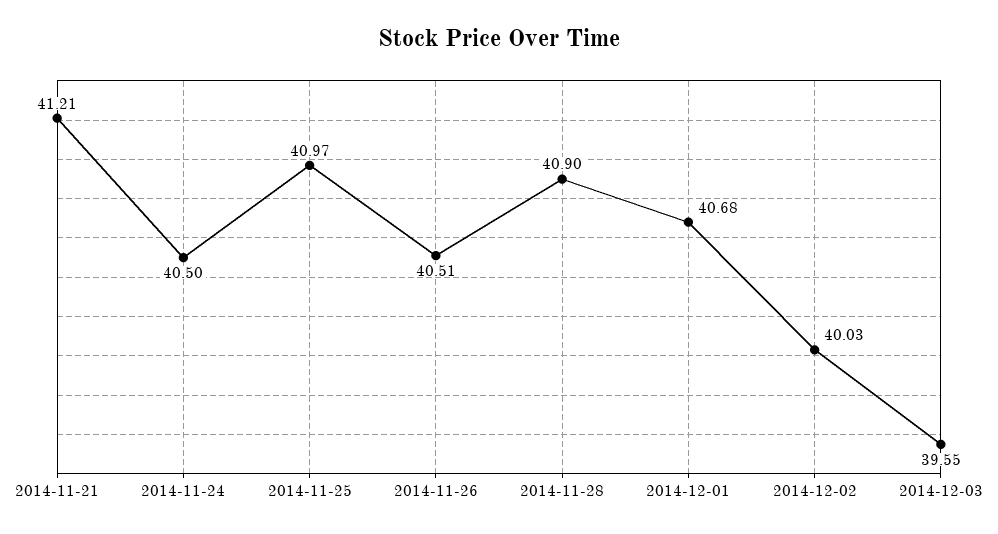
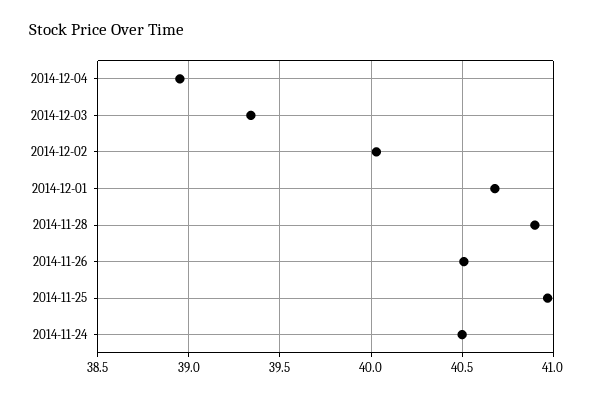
2014-11-21: 41.21 -> none
2014-12-03: 39.55 -> 39.35
2014-12-04: none -> 38.95

